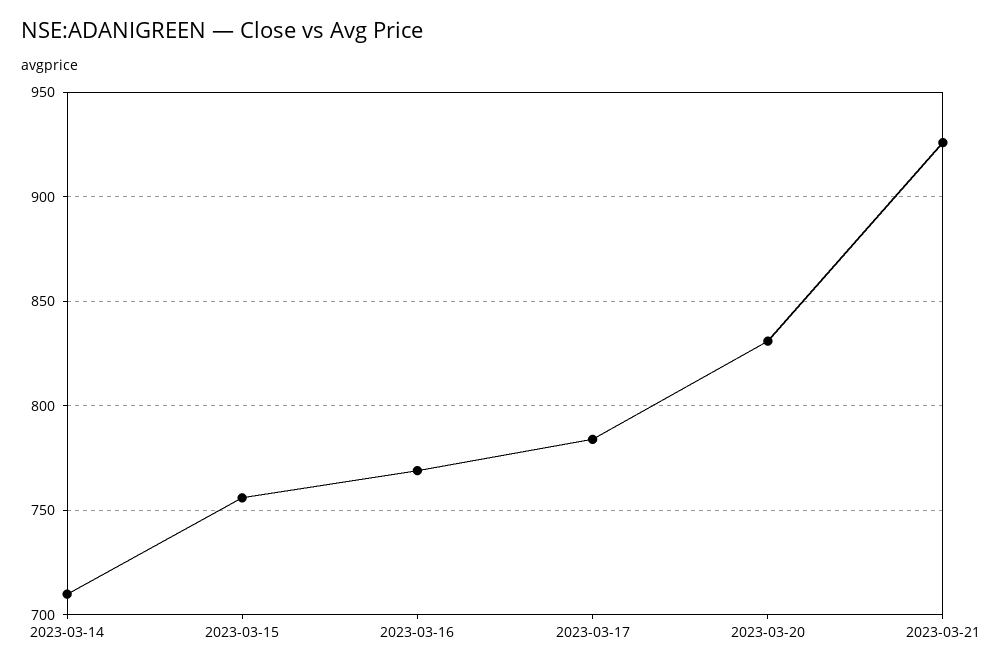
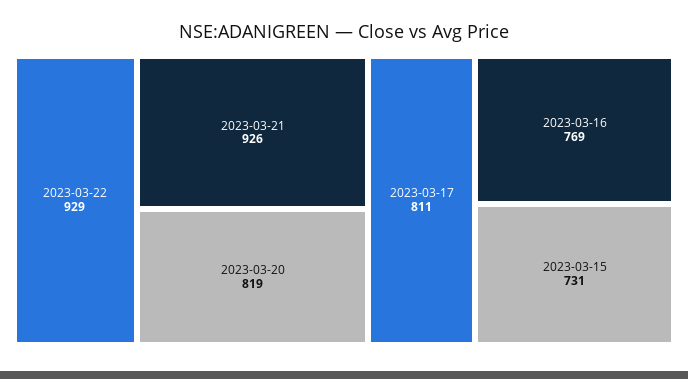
2023-03-14: 710 -> none
2023-03-15: 755 -> 731
2023-03-17: 785 -> 811
2023-03-20: 830 -> 819
2023-03-22: none -> 929

